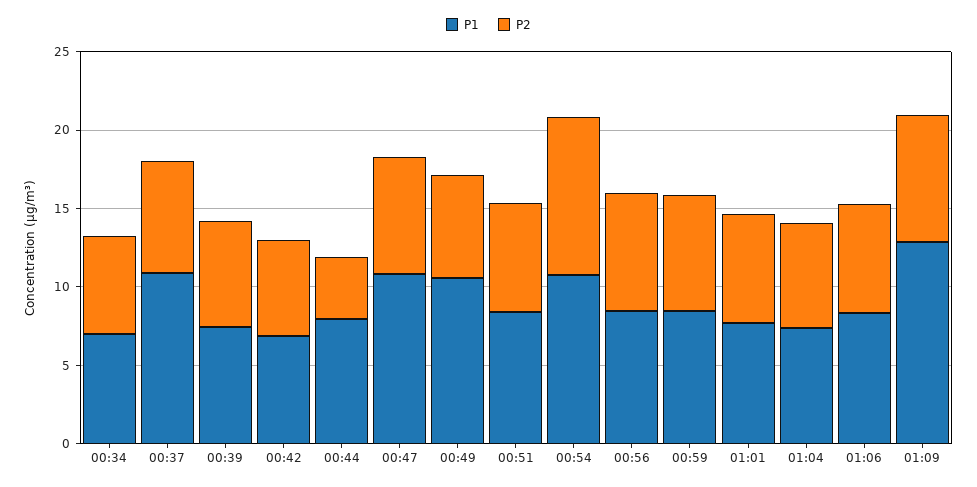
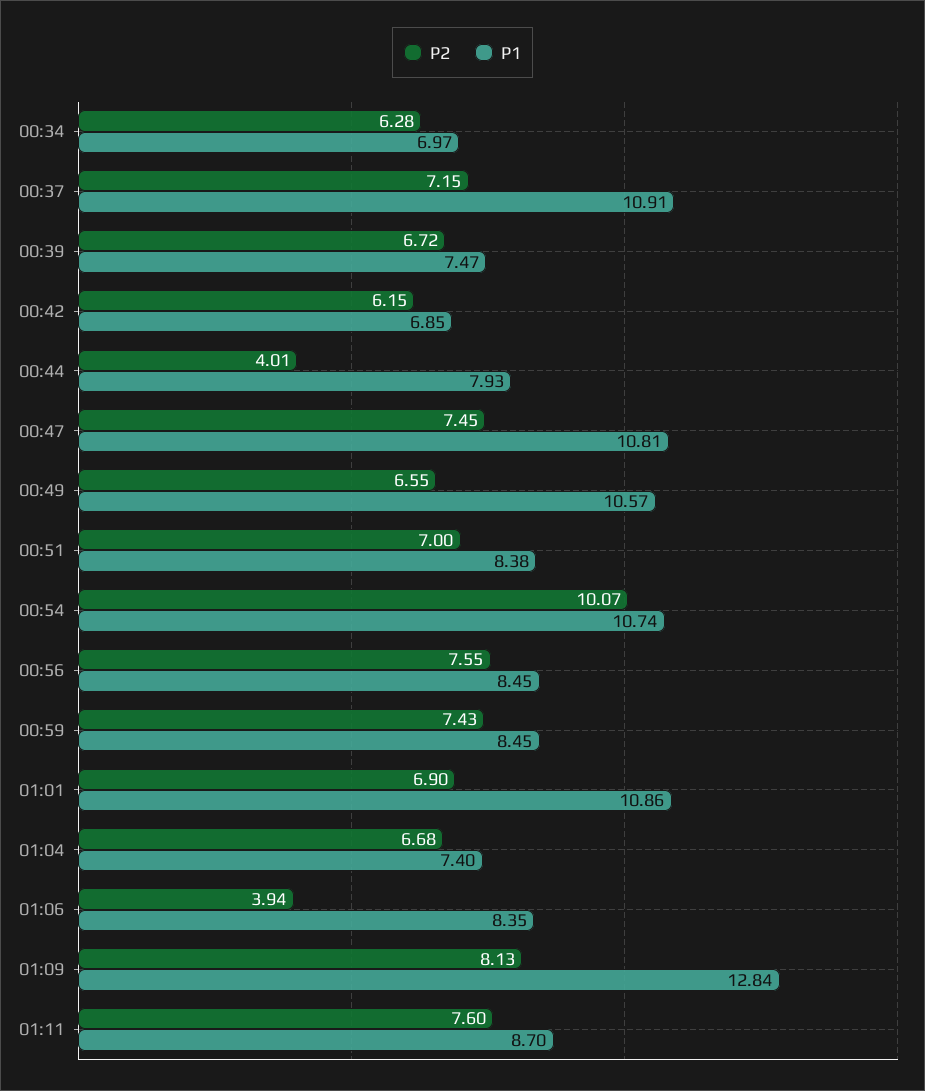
P1, 01:01: 8 -> 10.86
P2, 01:06: 7 -> 3.94
P2, 01:11: none -> 7.6
P1, 01:11: none -> 8.7

